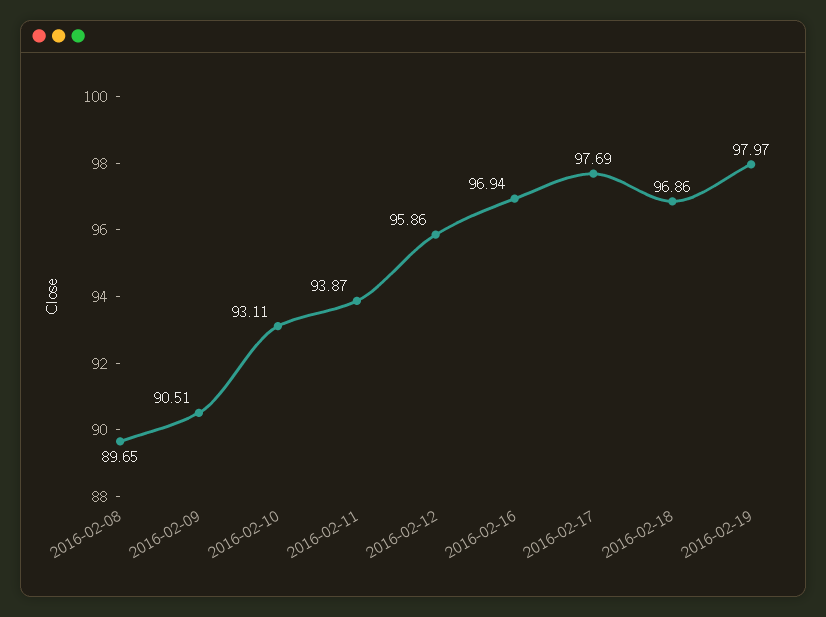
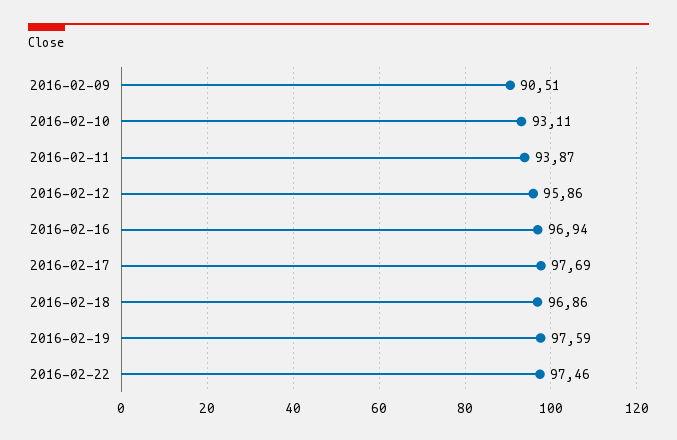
2016-02-08: 89.65 -> none
2016-02-19: 97.97 -> 97.59
2016-02-22: none -> 97.46

